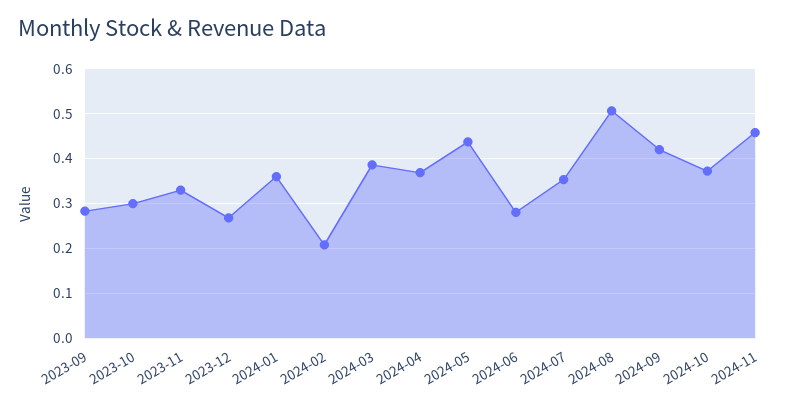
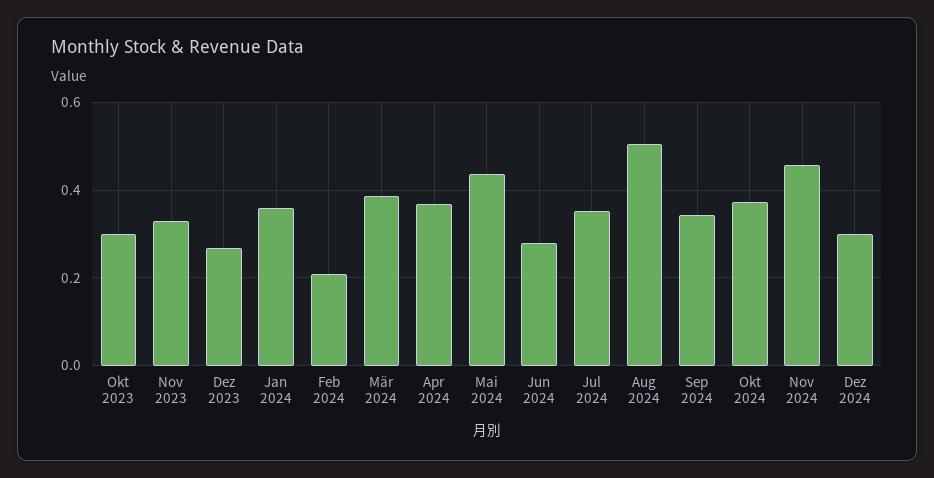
2023-09: 0.28 -> none
2024-09: 0.42 -> 0.34
Dez 2024: none -> 0.3

